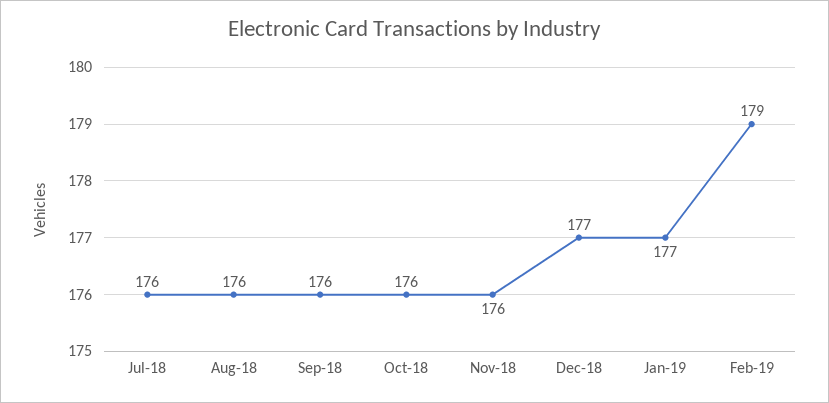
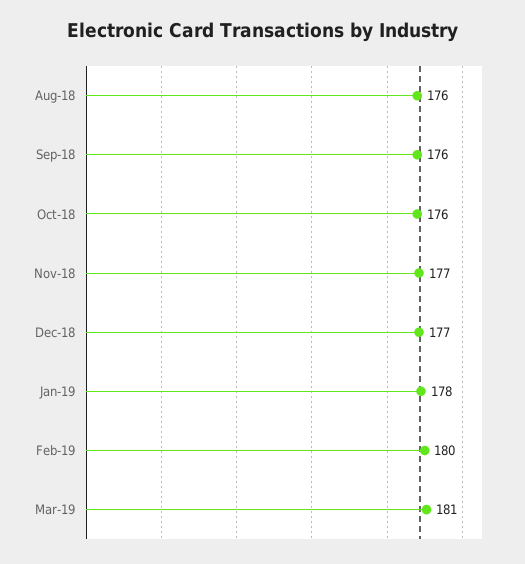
Jul-18: 176 -> none
Nov-18: 176 -> 177
Jan-19: 177 -> 178
Feb-19: 179 -> 180
Mar-19: none -> 181

